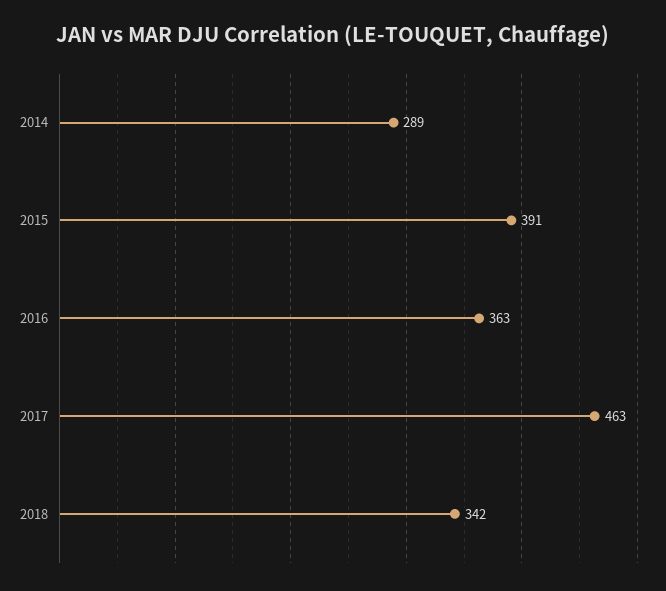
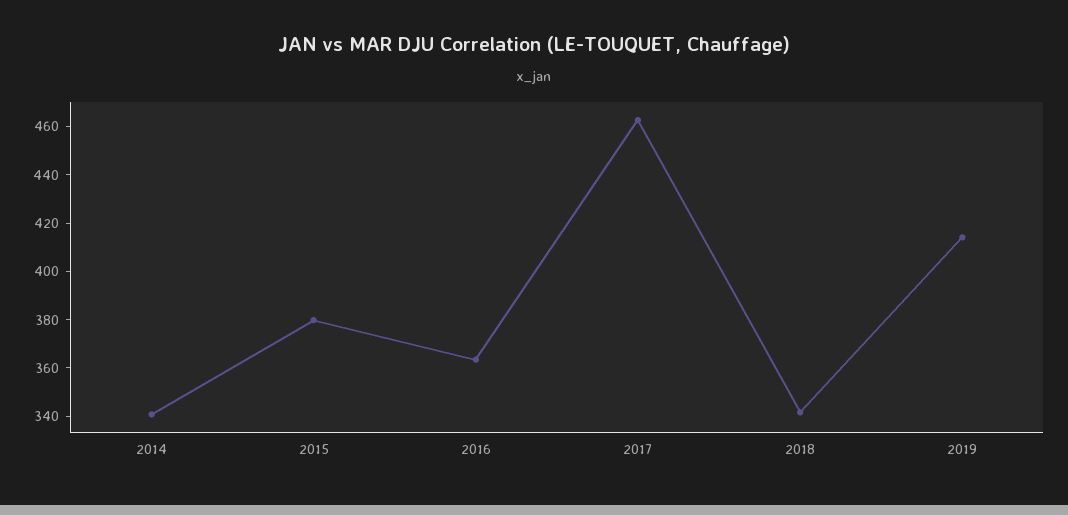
2014: 289 -> 340
2015: 391 -> 380
2019: none -> 415

